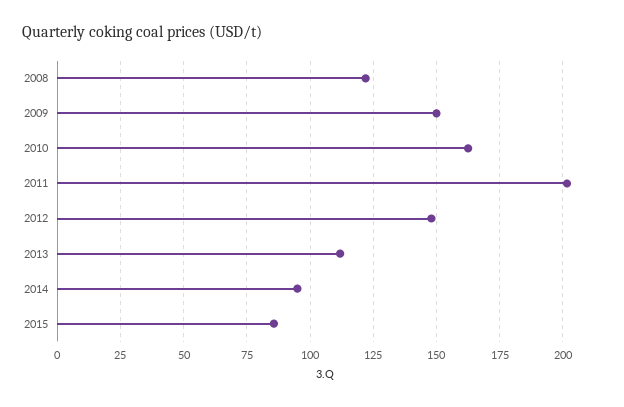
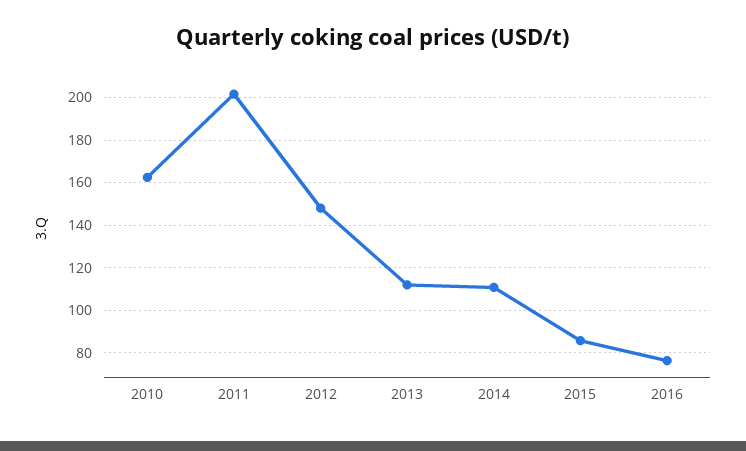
2008: 122.5 -> none
2009: 150 -> none
2014: 95 -> 110
2016: none -> 75

